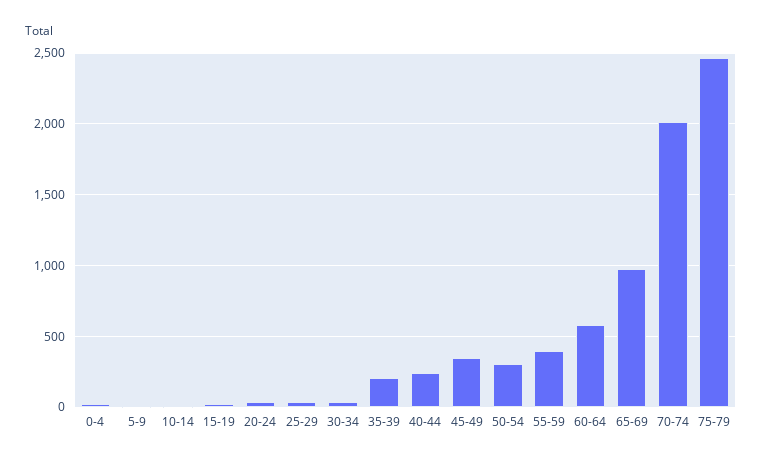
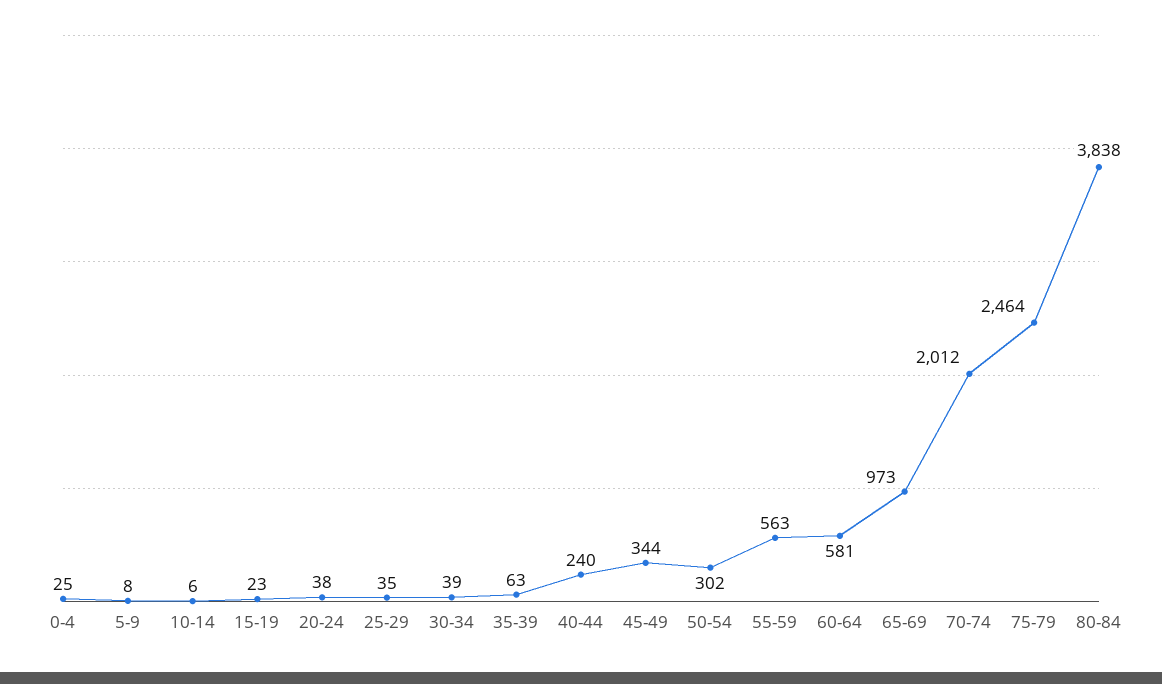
35-39: 200 -> 63
55-59: 400 -> 563
80-84: none -> 3838

